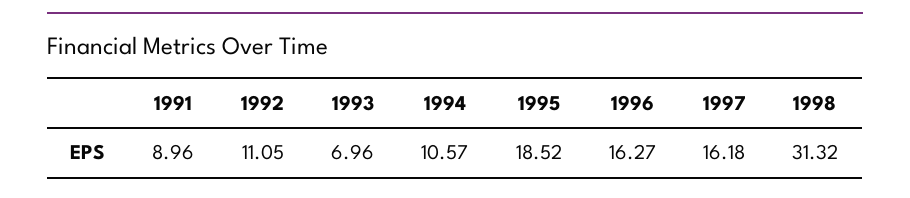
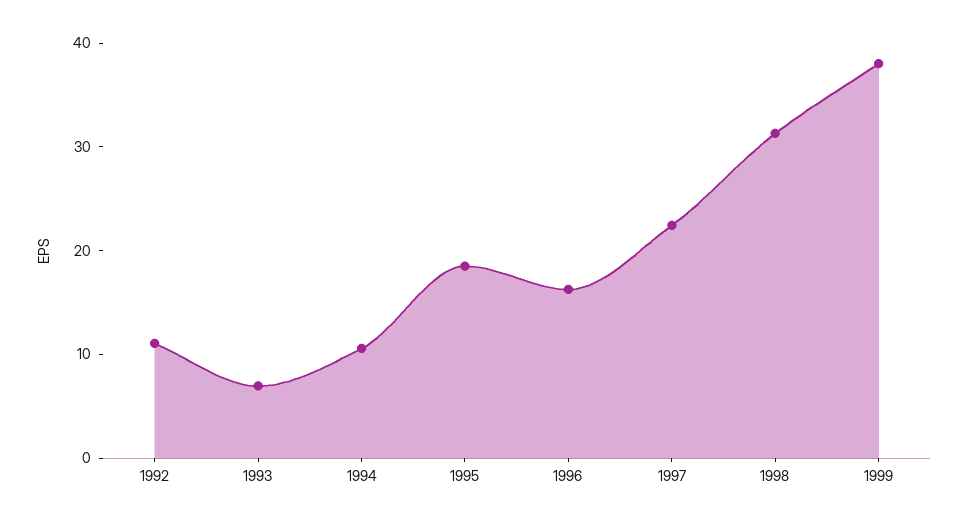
1991: 8.96 -> none
1997: 16.18 -> 22
1999: none -> 38

